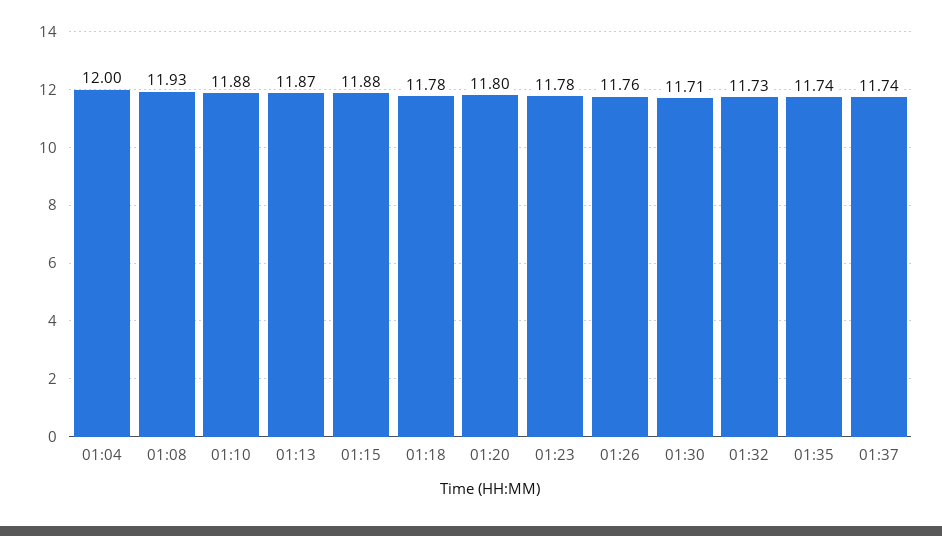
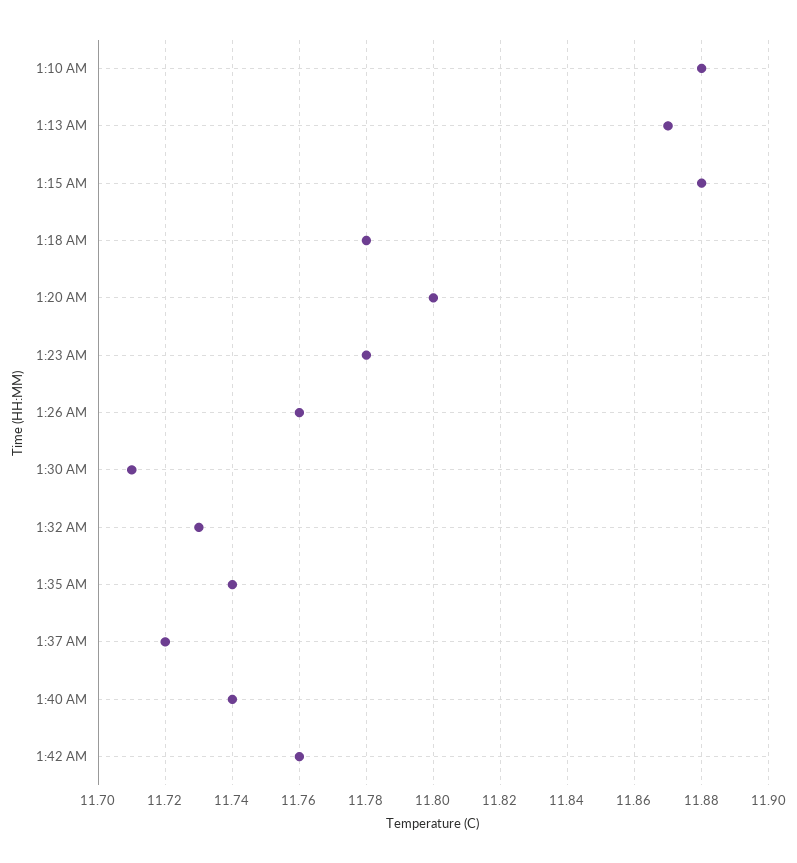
01:04: 12 -> none
01:08: 11.93 -> none
01:37: 11.74 -> 11.72
1:40 AM: none -> 11.74
1:42 AM: none -> 11.76

